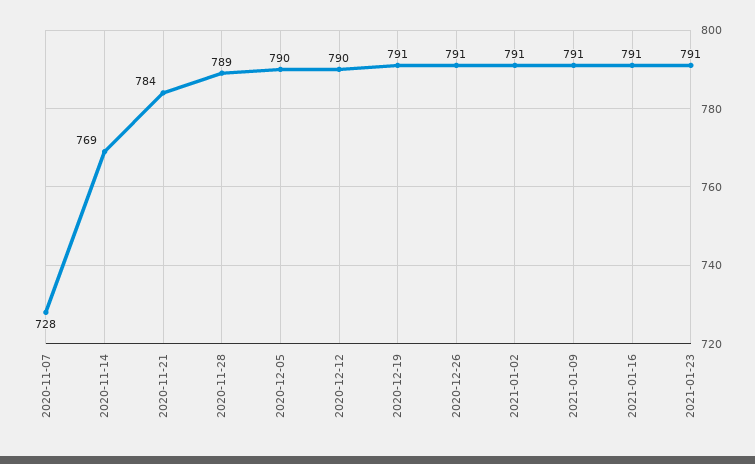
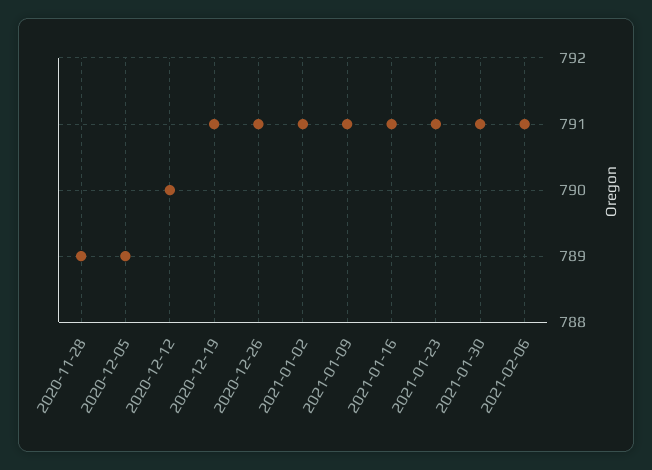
2020-11-07: 728 -> none
2020-11-14: 769 -> none
2020-11-21: 784 -> none
2020-12-05: 790 -> 789
2021-01-30: none -> 791
2021-02-06: none -> 791

